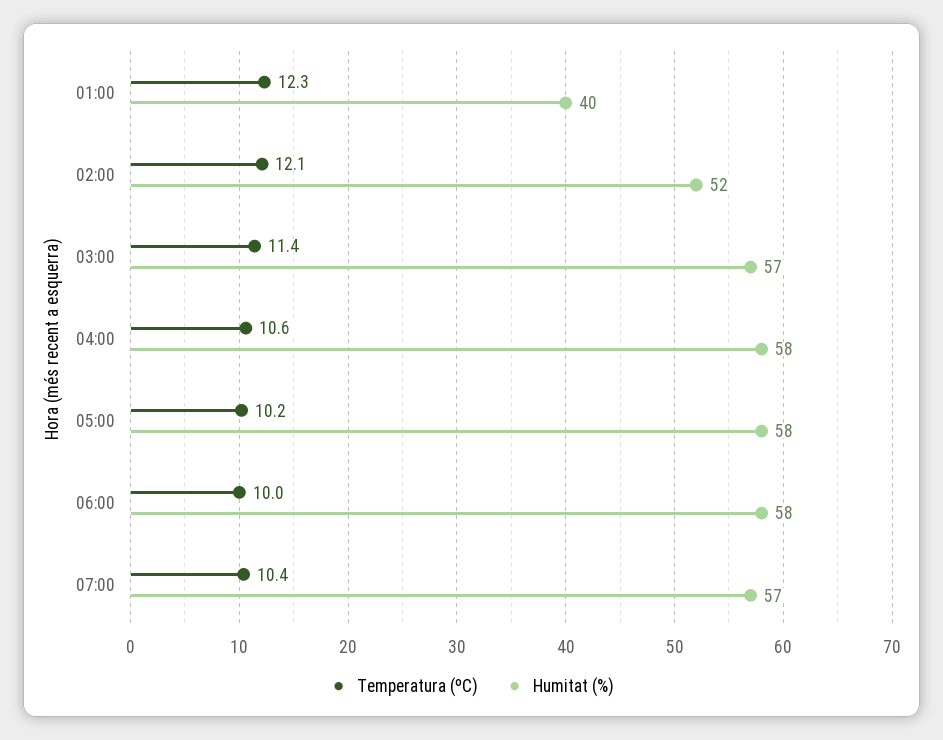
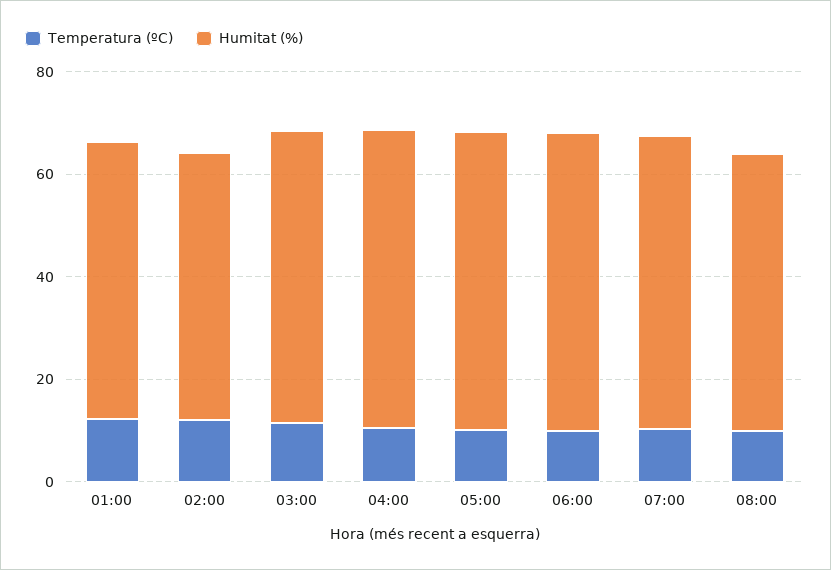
Humitat (%), 01:00: 40 -> 55
Temperatura (ºC), 08:00: none -> 10
Humitat (%), 08:00: none -> 55

